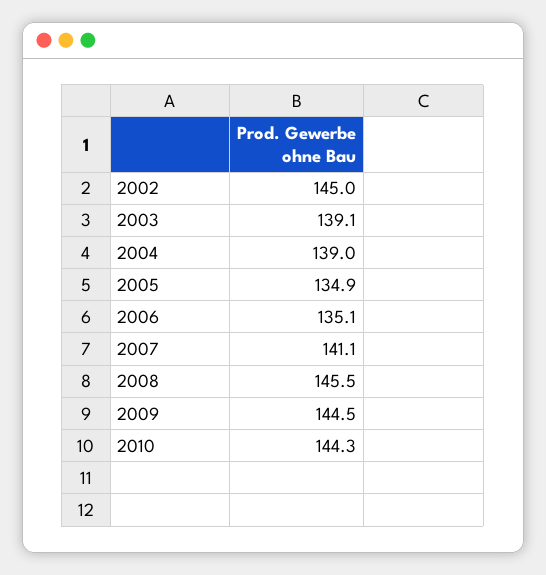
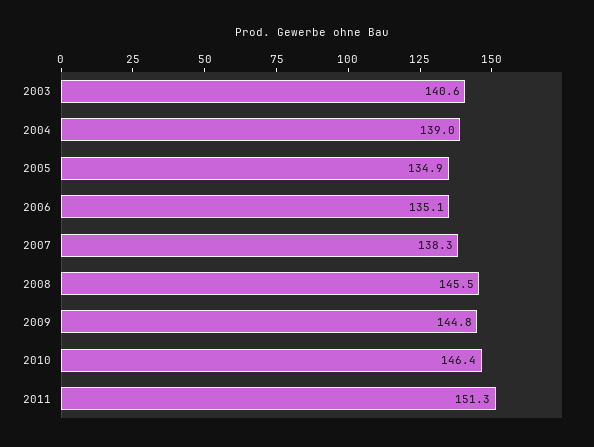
2002: 145 -> none
2003: 139.1 -> 140.6
2007: 141.1 -> 138.3
2009: 144.5 -> 144.8
2010: 144.3 -> 146.4
2011: none -> 151.3

